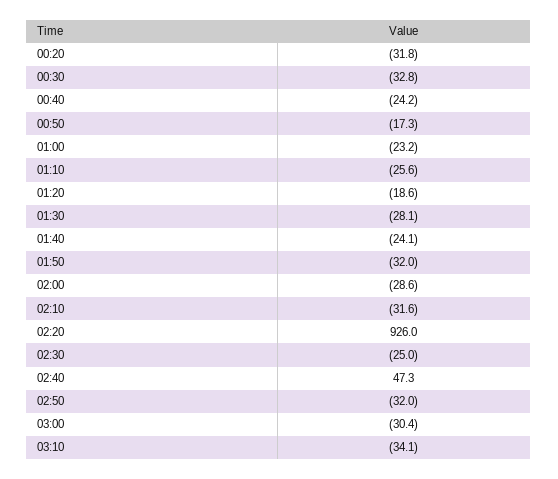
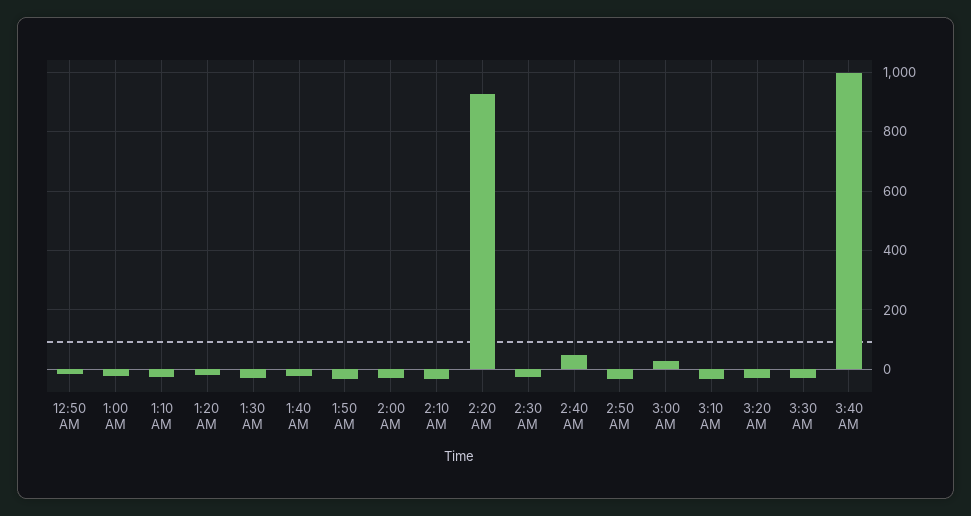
00:20: -31.8 -> none
00:30: -32.8 -> none
00:40: -24.2 -> none
03:00: -30.4 -> 25
3:20 AM: none -> -25
3:30 AM: none -> -25
3:40 AM: none -> 1000

